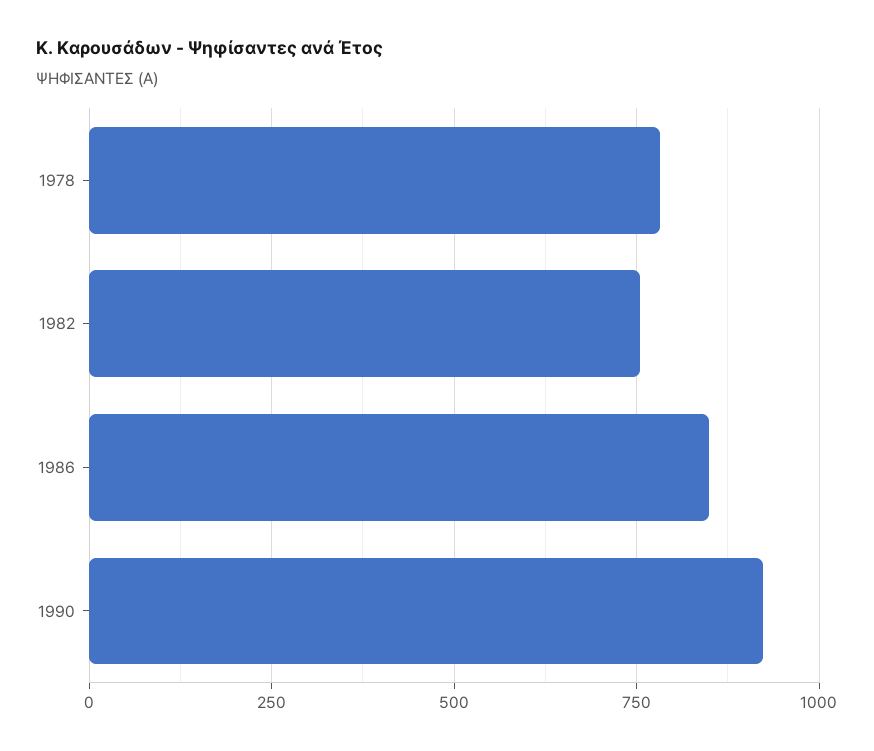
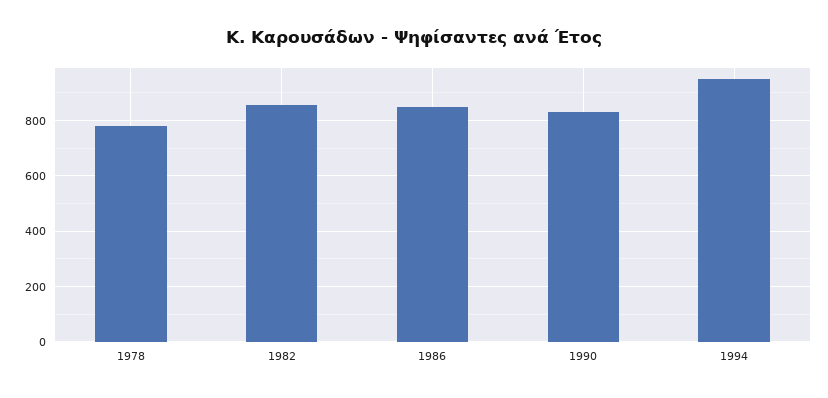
1982: 750 -> 850
1990: 925 -> 825
1994: none -> 950

